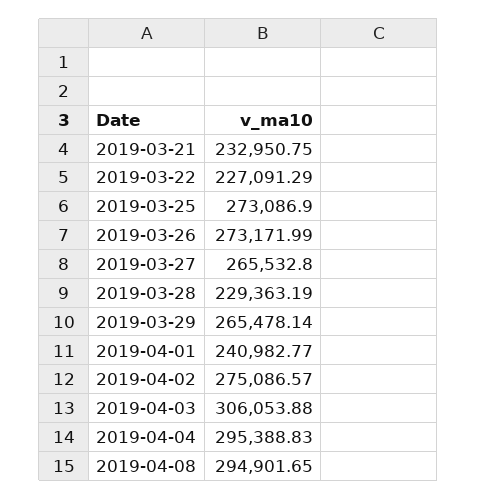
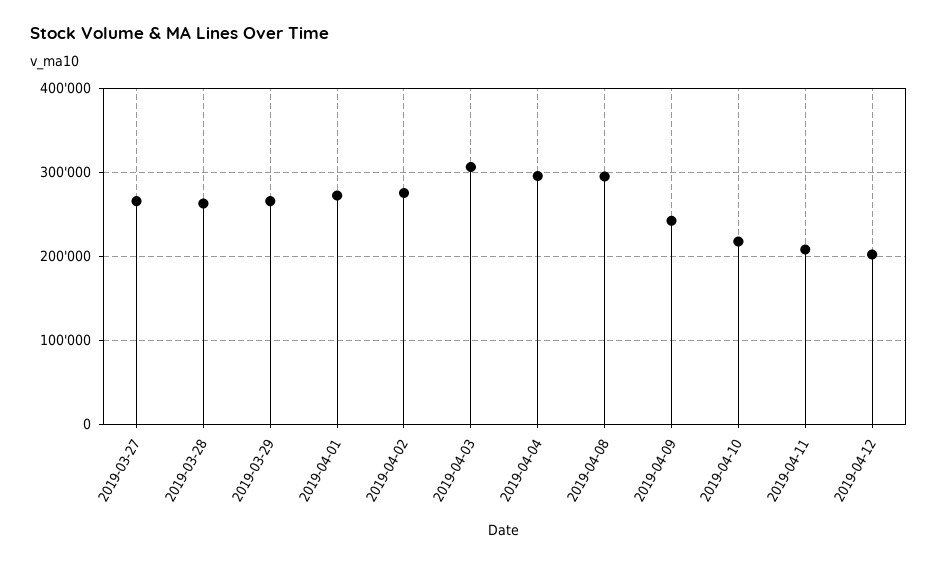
2019-03-21: 232950.75 -> none
2019-03-22: 227091.29 -> none
2019-03-25: 273086.9 -> none
2019-03-26: 273171.99 -> none
2019-03-28: 229363.19 -> 260000
2019-04-01: 240982.77 -> 270000
2019-04-09: none -> 240000
2019-04-10: none -> 220000
2019-04-11: none -> 210000
2019-04-12: none -> 200000

